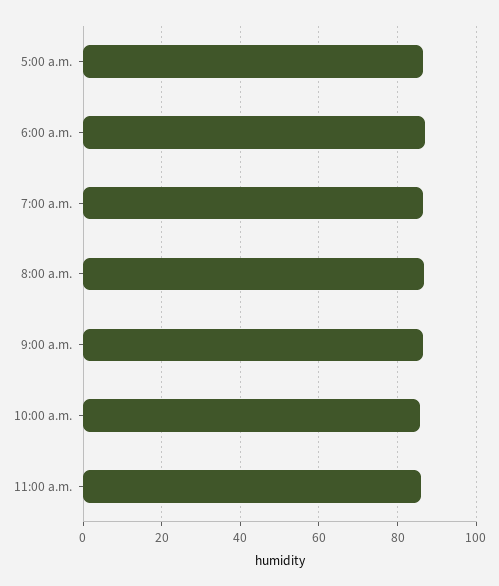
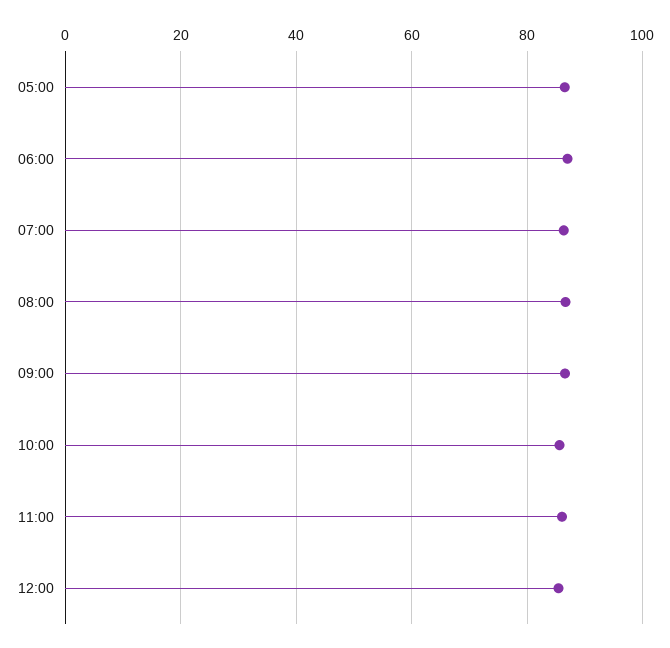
12:00: none -> 86

